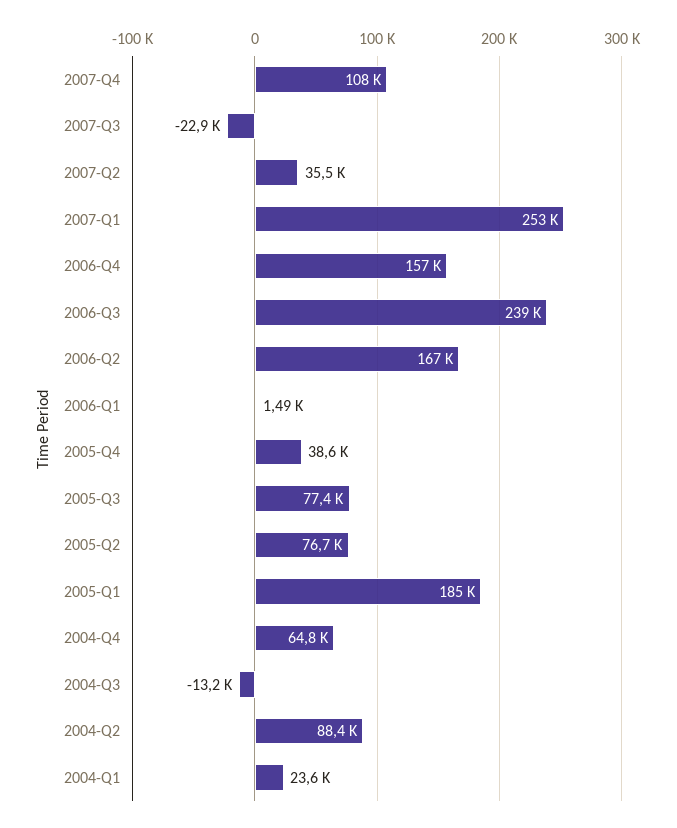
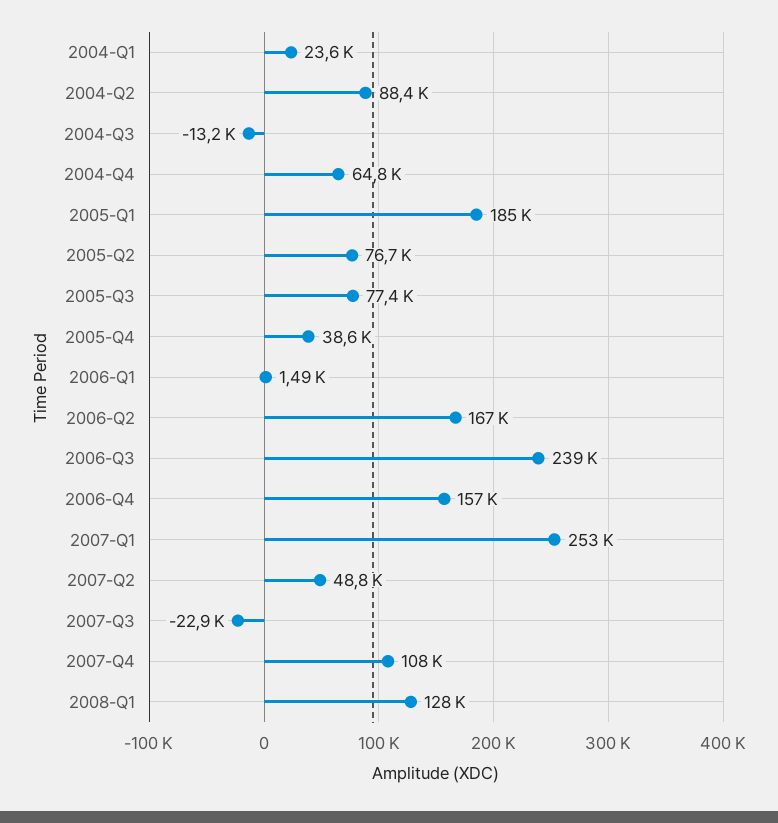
2007-Q2: 35500 -> 48800
2008-Q1: none -> 128000

